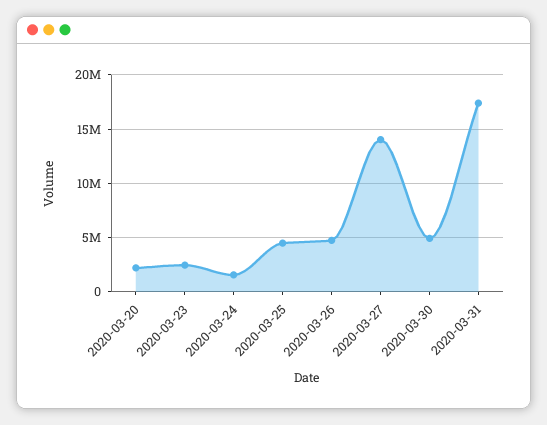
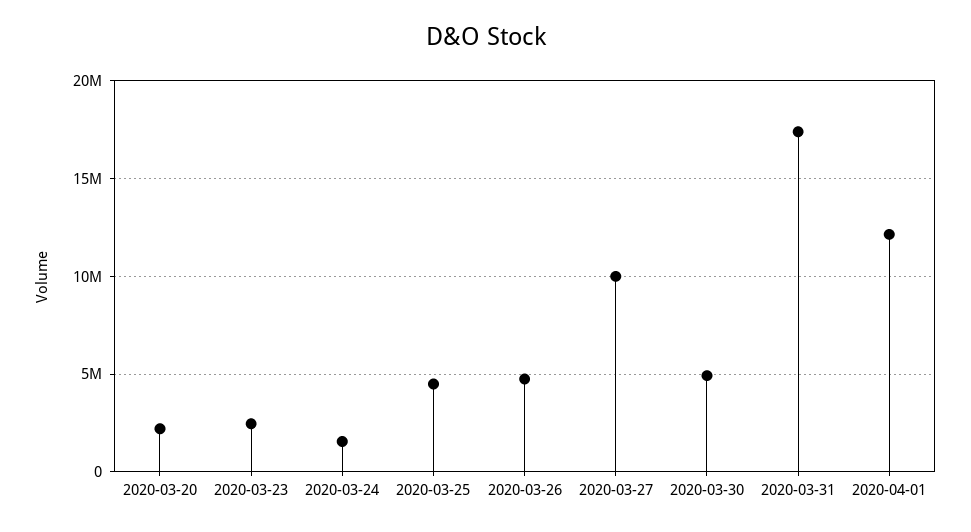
2020-03-27: 14000000 -> 10000000
2020-04-01: none -> 12000000

